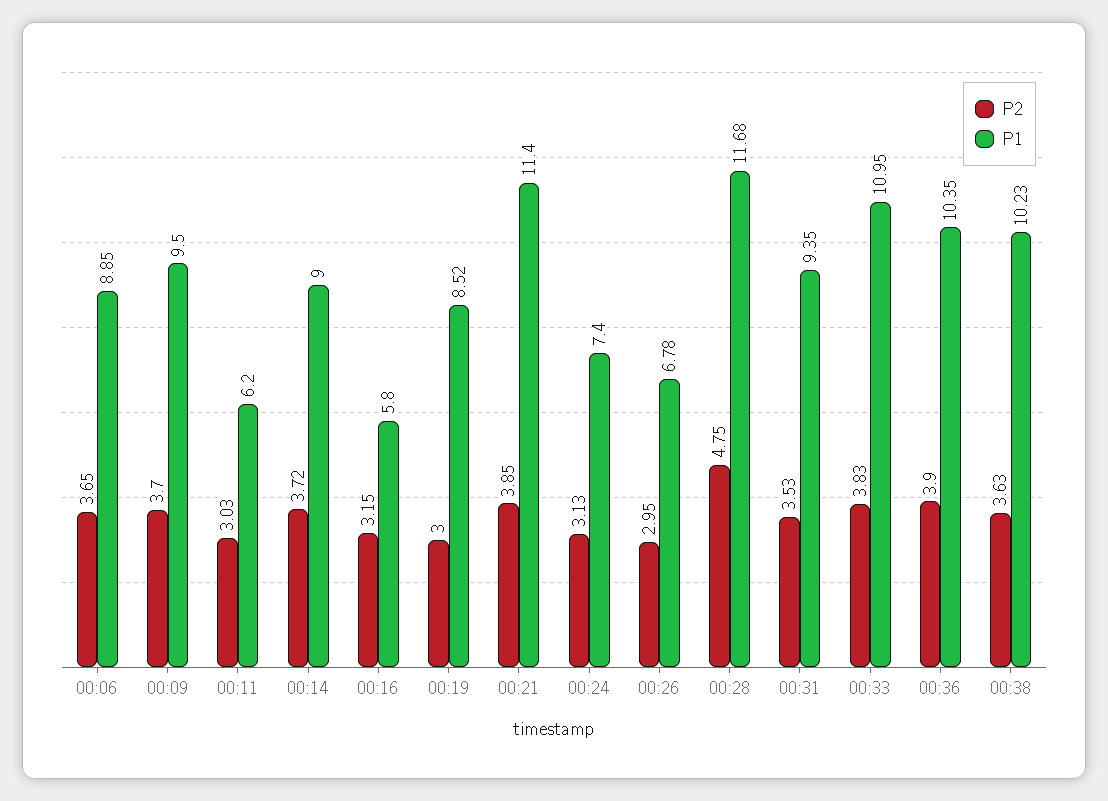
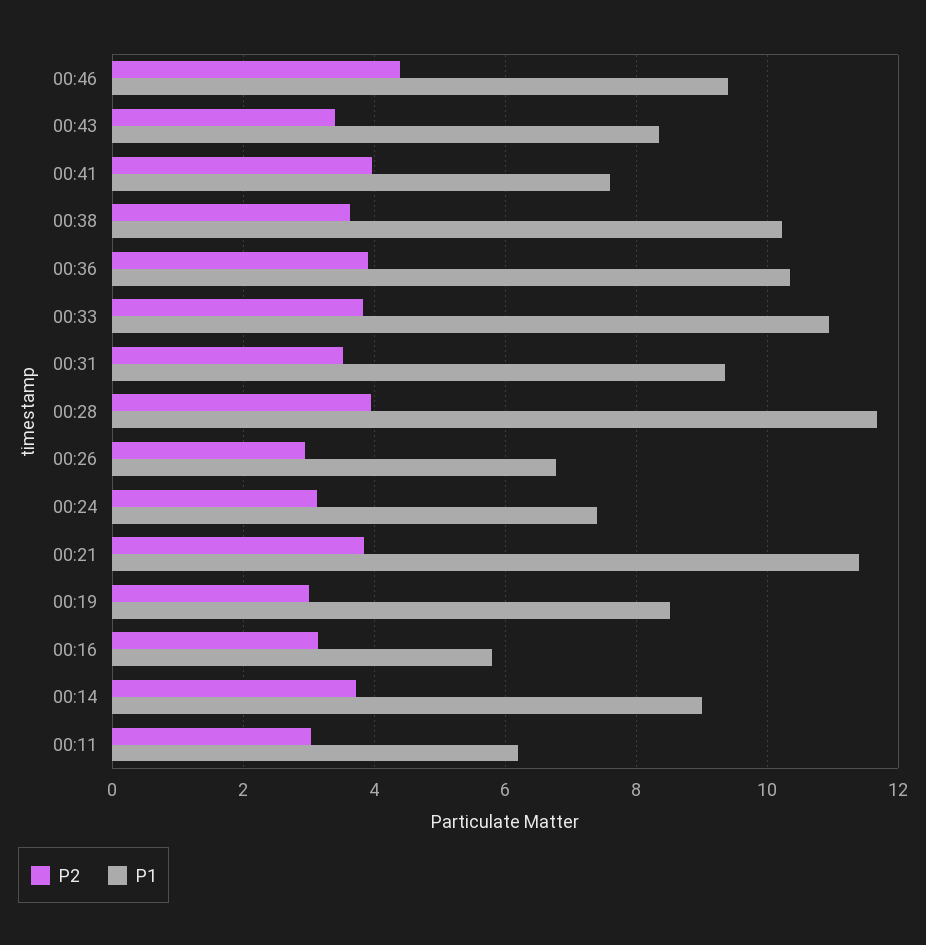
P2, 00:06: 3.65 -> none
P1, 00:06: 8.85 -> none
P2, 00:09: 3.7 -> none
P1, 00:09: 9.5 -> none
P2, 00:28: 4.75 -> 4
P2, 00:46: none -> 4.4
P1, 00:46: none -> 9.4
P2, 00:43: none -> 3.4
P1, 00:43: none -> 8.4
P2, 00:41: none -> 4
P1, 00:41: none -> 7.6

